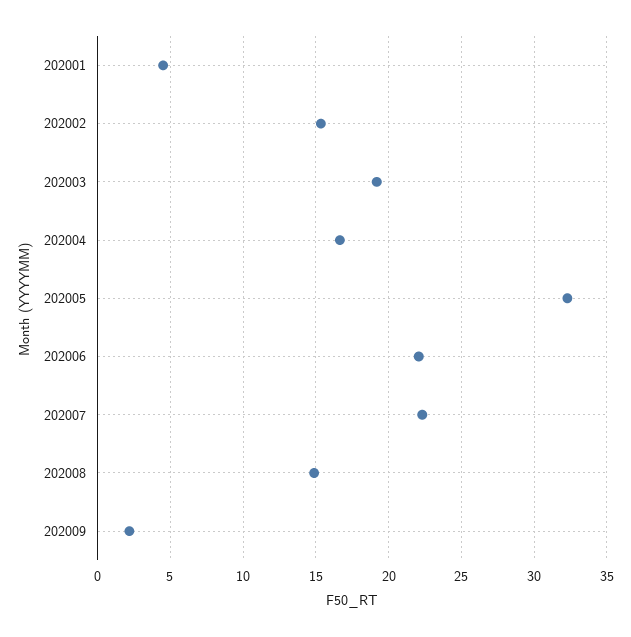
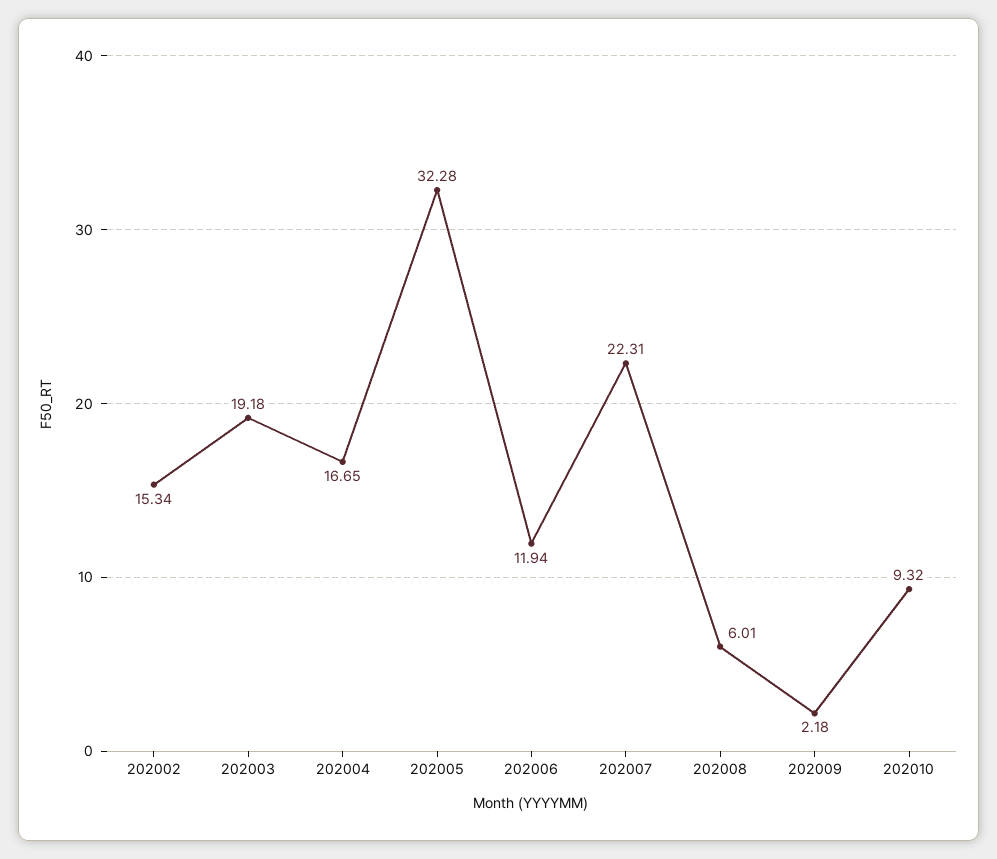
202001: 4.5 -> none
202006: 22 -> 11.94
202008: 15 -> 6.01
202010: none -> 9.32

